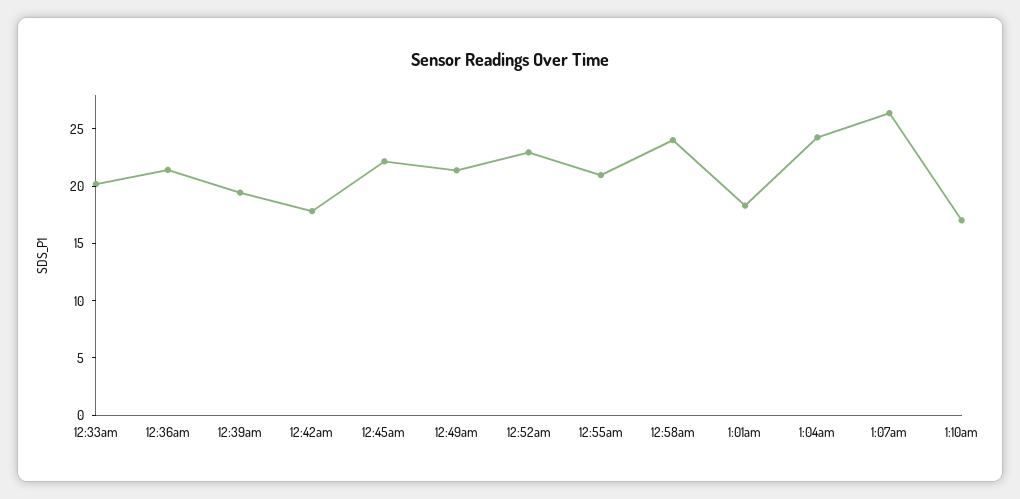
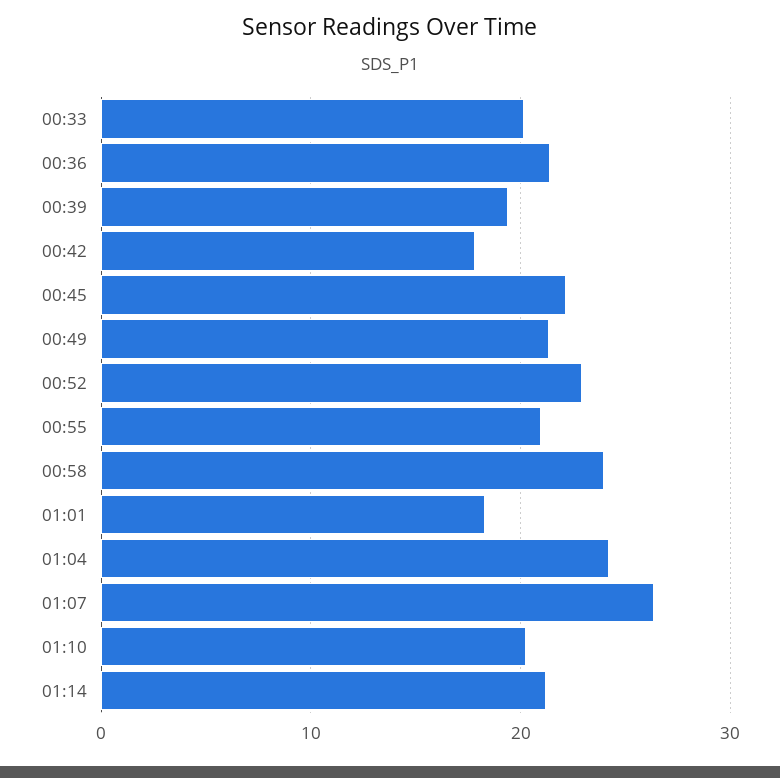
1:10am: 17 -> 20
01:14: none -> 21

